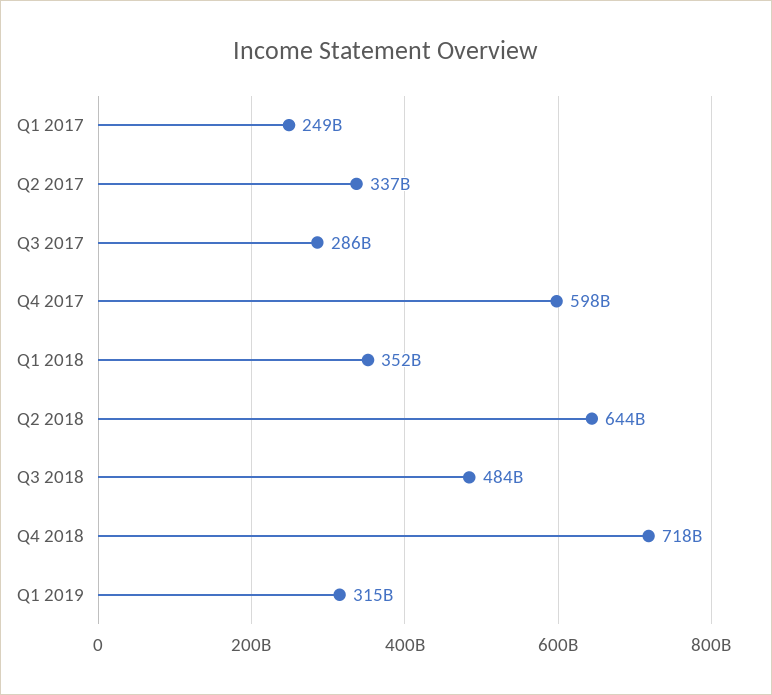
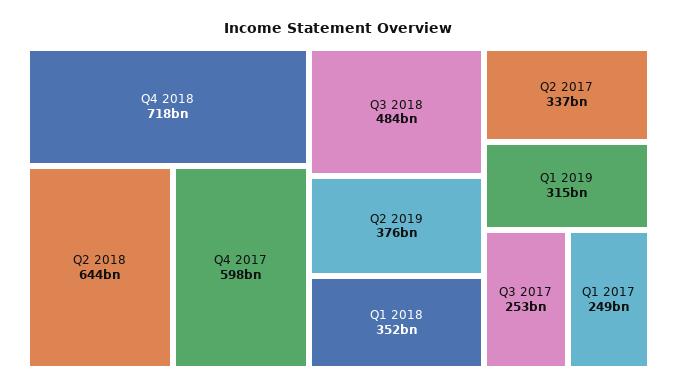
Q3 2017: 286000000000 -> 253000000000
Q2 2019: none -> 376000000000

